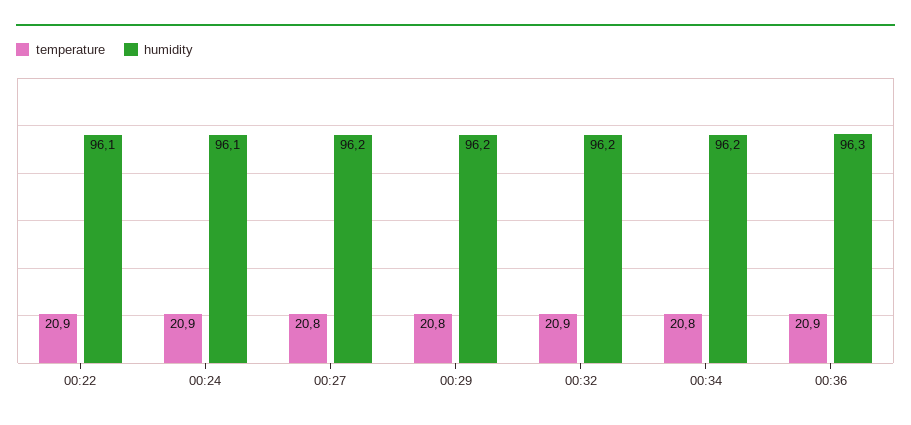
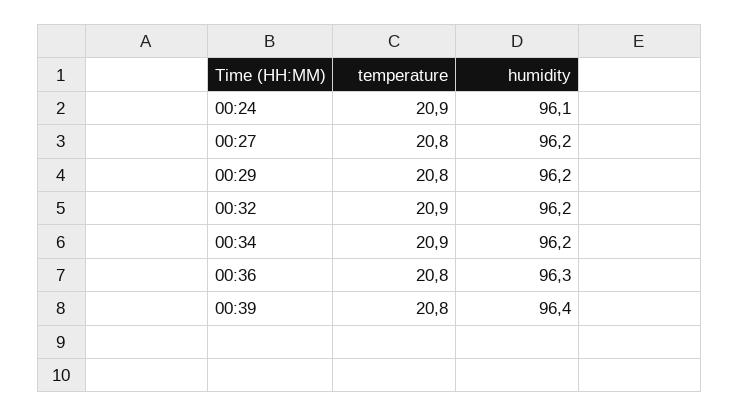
temperature, 00:22: 20.9 -> none
humidity, 00:22: 96.1 -> none
temperature, 00:34: 20.8 -> 20.9
temperature, 00:36: 20.9 -> 20.8
temperature, 00:39: none -> 20.8
humidity, 00:39: none -> 96.4

